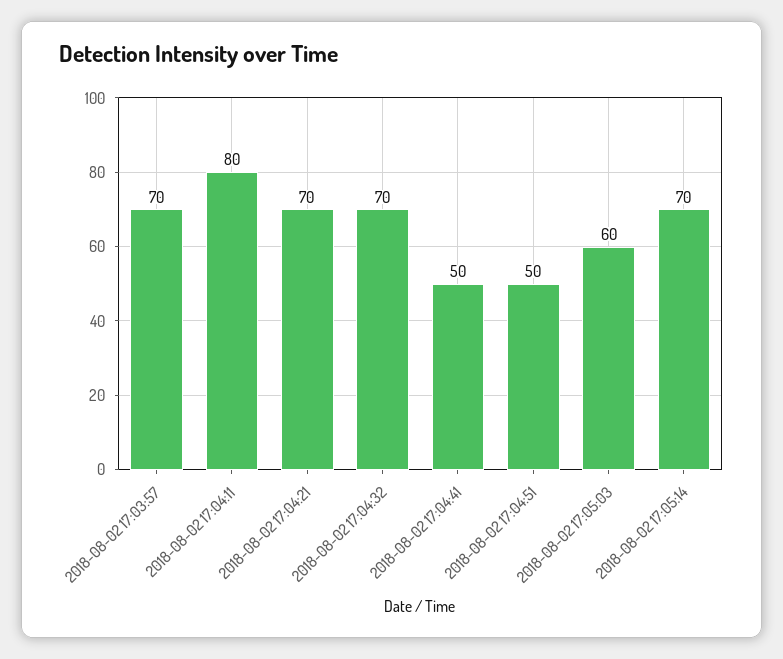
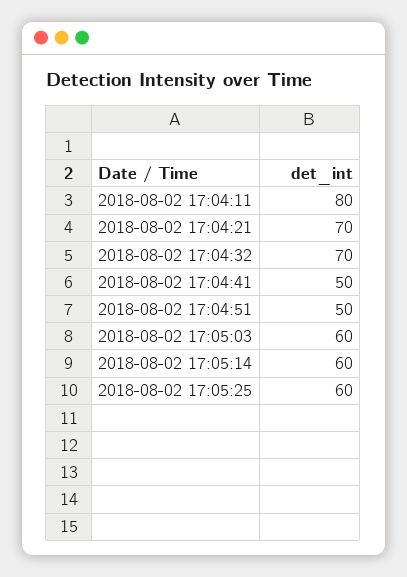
2018-08-02 17:03:57: 70 -> none
2018-08-02 17:05:14: 70 -> 60
2018-08-02 17:05:25: none -> 60

